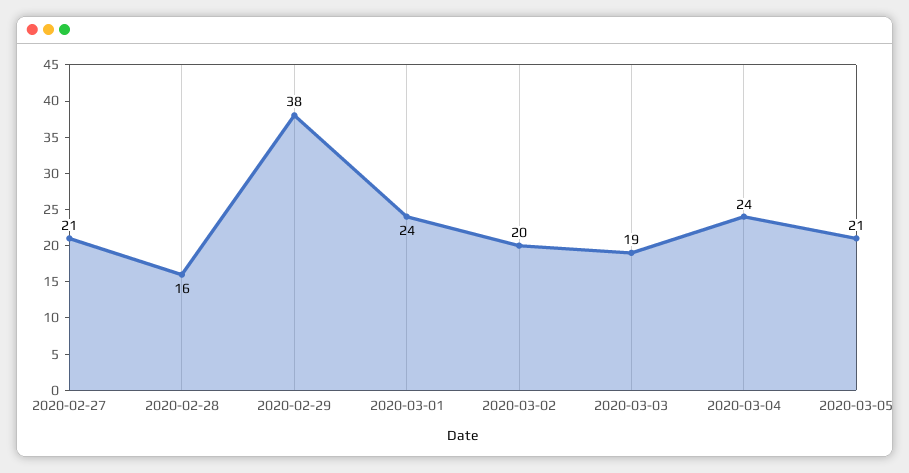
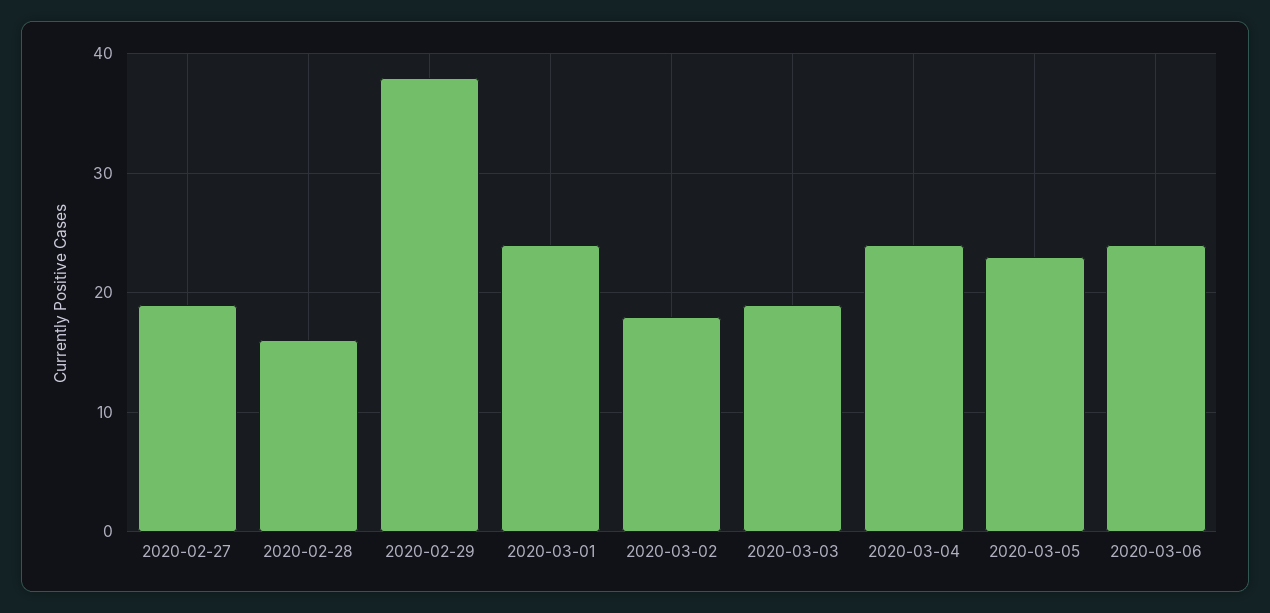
2020-02-27: 21 -> 19
2020-03-02: 20 -> 18
2020-03-05: 21 -> 23
2020-03-06: none -> 24

